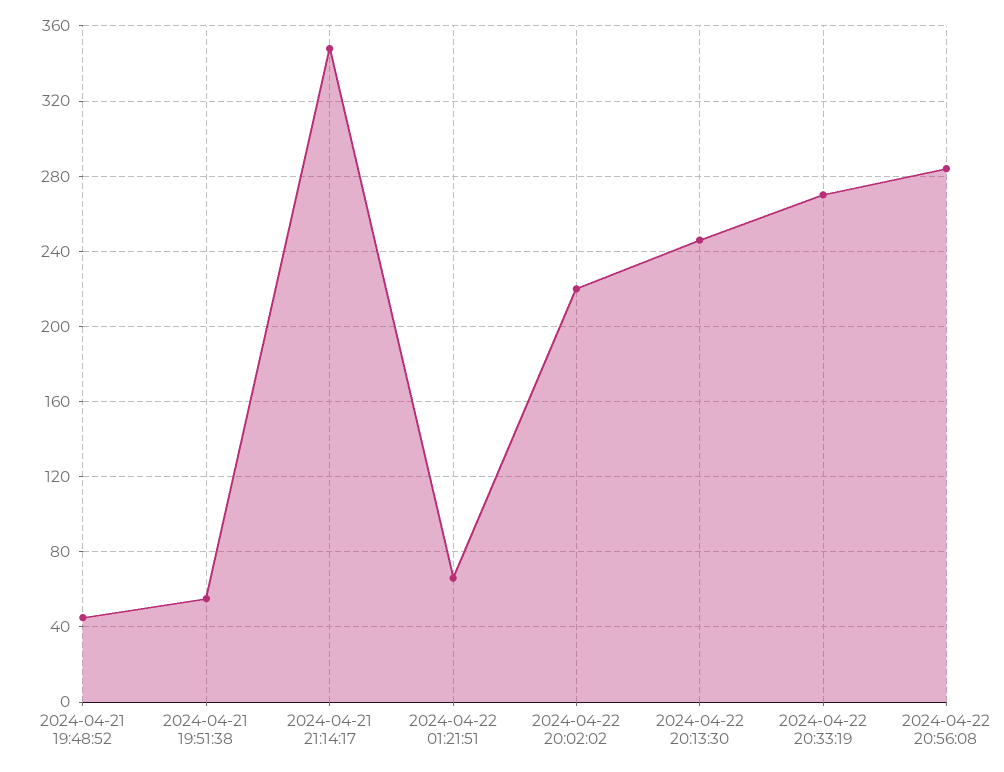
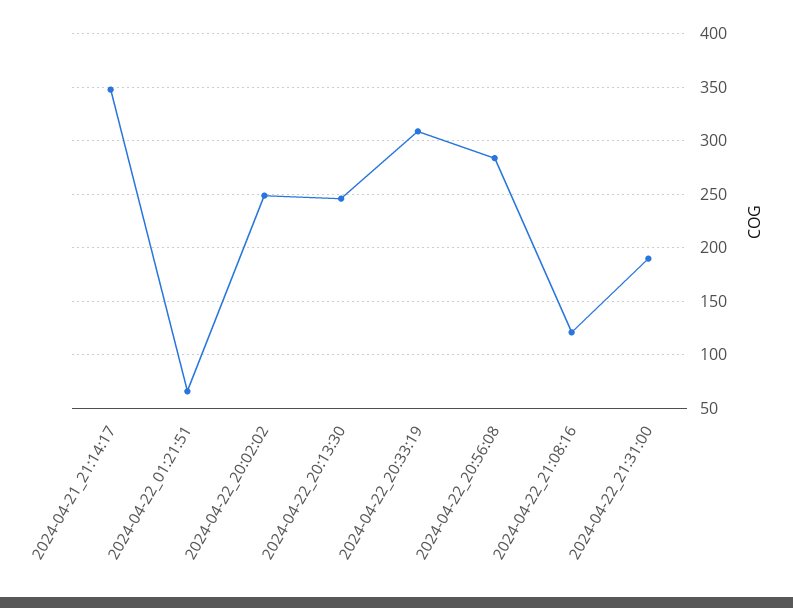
2024-04-21 19:48:52: 45 -> none
2024-04-21 19:51:38: 55 -> none
2024-04-22 20:02:02: 220 -> 250
2024-04-22 20:33:19: 270 -> 310
2024-04-22_21:08:16: none -> 120
2024-04-22_21:31:00: none -> 190

